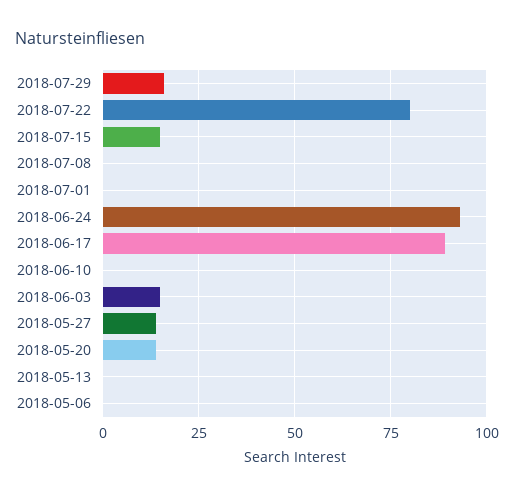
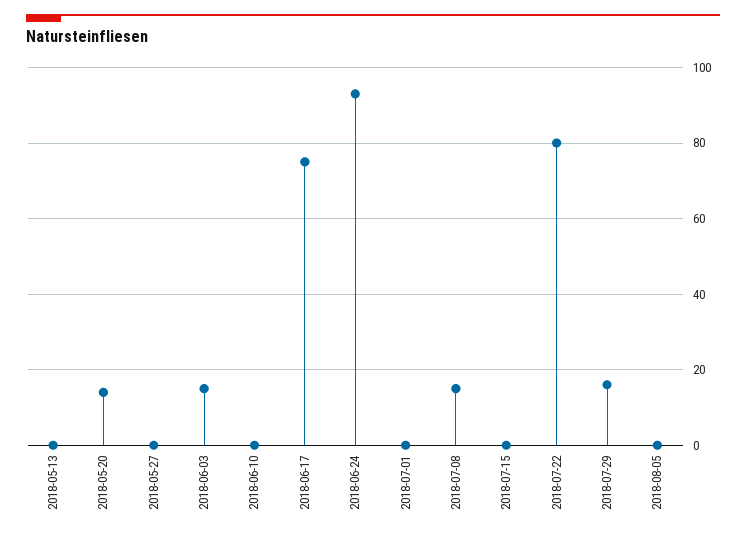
2018-07-15: 15 -> 0
2018-07-08: 0 -> 15
2018-06-17: 90 -> 75
2018-05-27: 15 -> 0
2018-05-06: 0 -> none
2018-08-05: none -> 0

